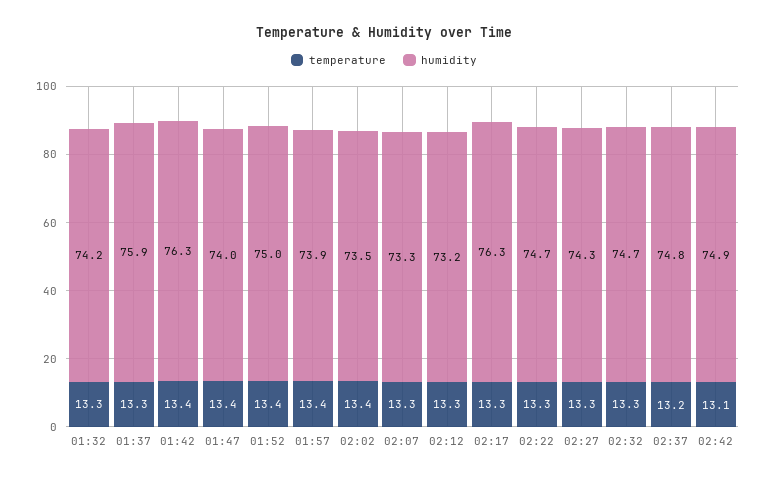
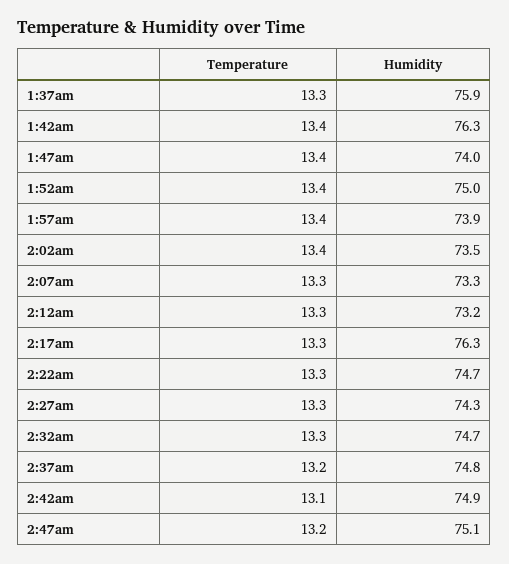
temperature, 01:32: 13.3 -> none
humidity, 01:32: 74.2 -> none
temperature, 2:47am: none -> 13.2
humidity, 2:47am: none -> 75.1

